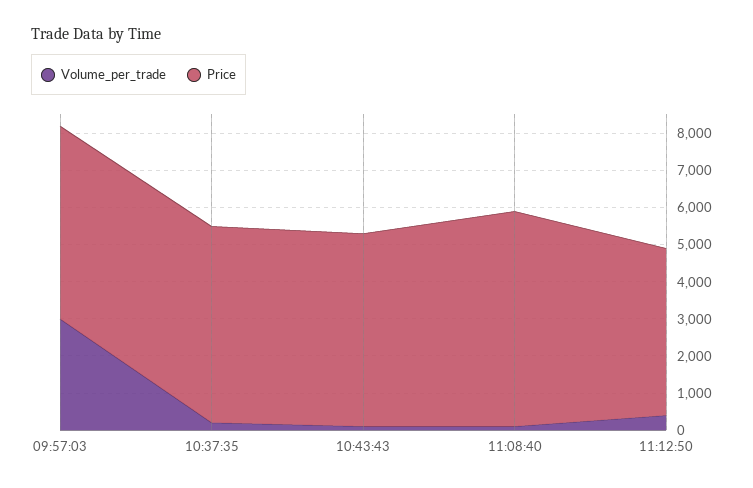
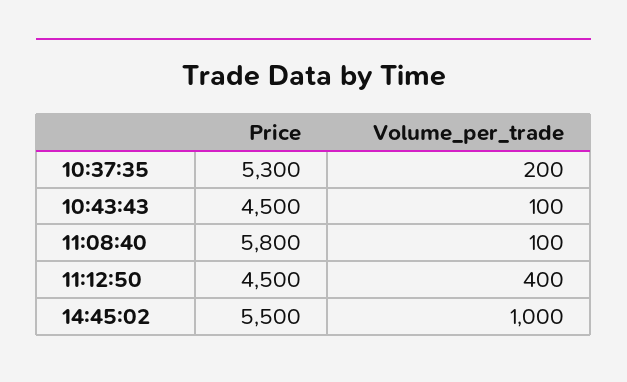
Volume_per_trade, 09:57:03: 3000 -> none
Price, 09:57:03: 5250 -> none
Price, 10:43:43: 5250 -> 4500
Price, 14:45:02: none -> 5500
Volume_per_trade, 14:45:02: none -> 1000

